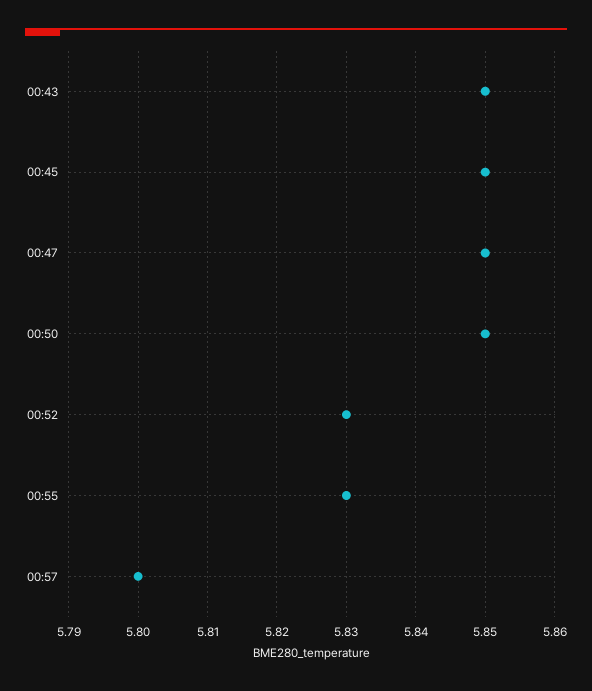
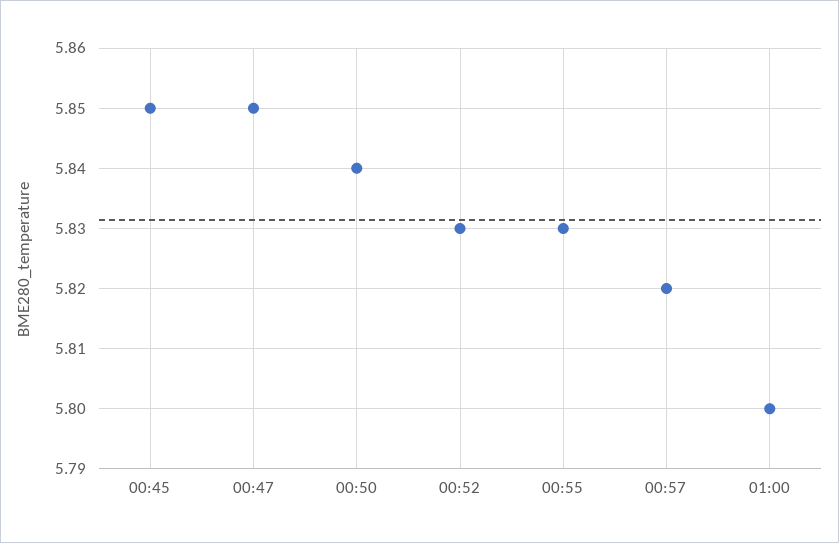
00:43: 5.85 -> none
00:50: 5.85 -> 5.84
00:57: 5.8 -> 5.82
01:00: none -> 5.8

